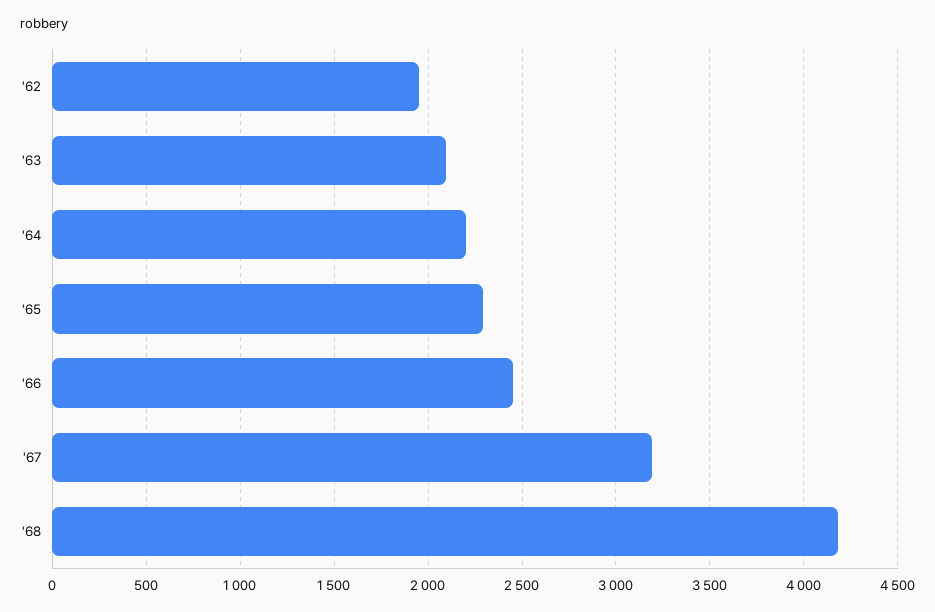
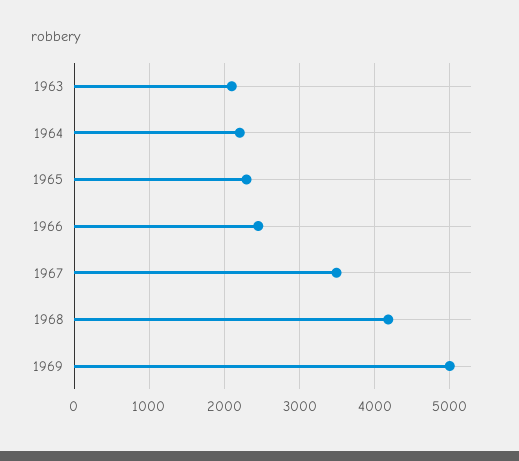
'62: 1950 -> none
'67: 3200 -> 3500
1969: none -> 5000

